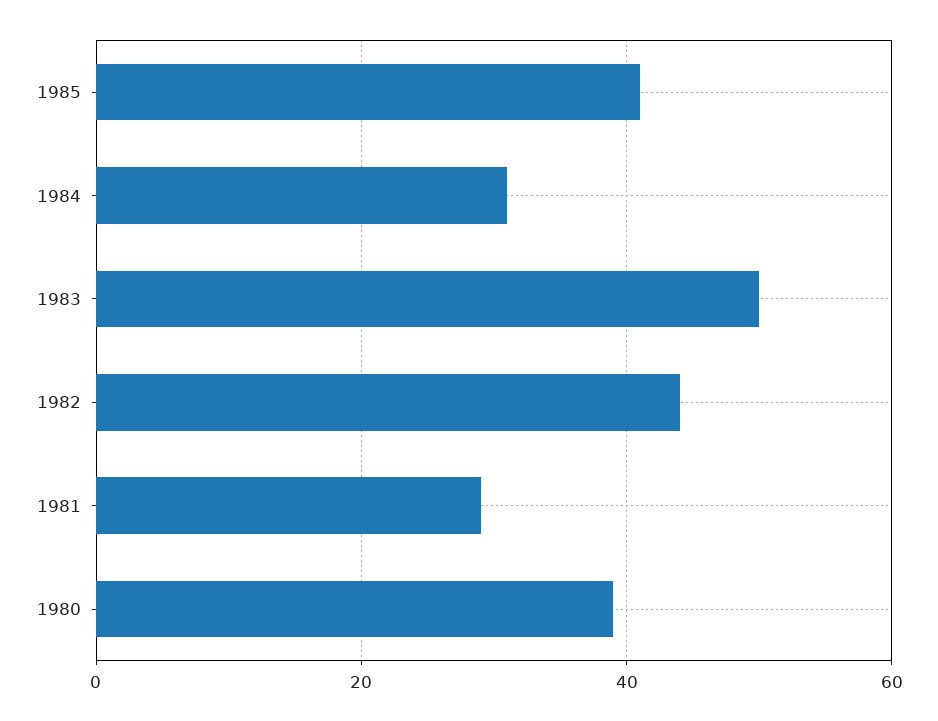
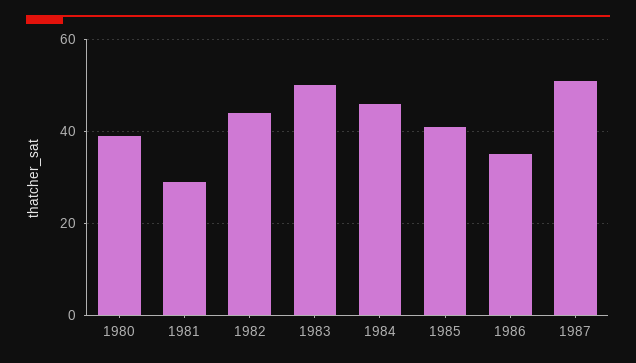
1984: 30 -> 45
1986: none -> 35
1987: none -> 50

